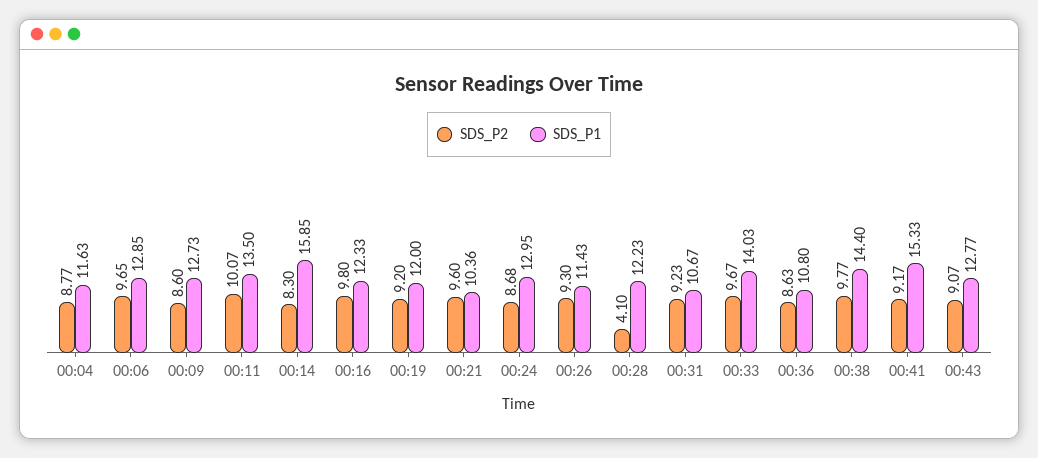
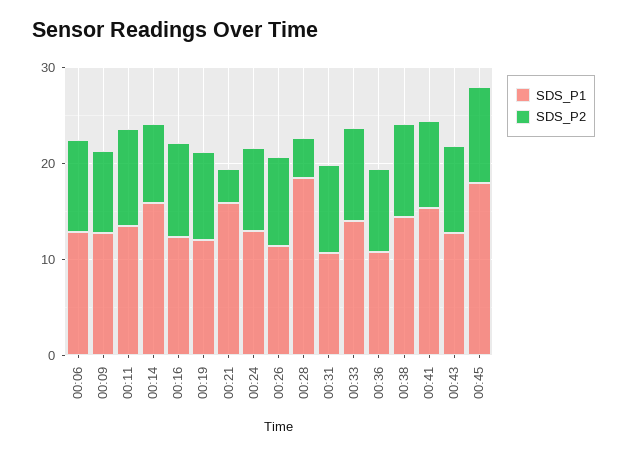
SDS_P2, 00:04: 8.77 -> none
SDS_P1, 00:04: 11.63 -> none
SDS_P2, 00:21: 9.6 -> 4
SDS_P1, 00:21: 10.36 -> 16
SDS_P1, 00:28: 12.23 -> 18
SDS_P1, 00:45: none -> 18
SDS_P2, 00:45: none -> 10

